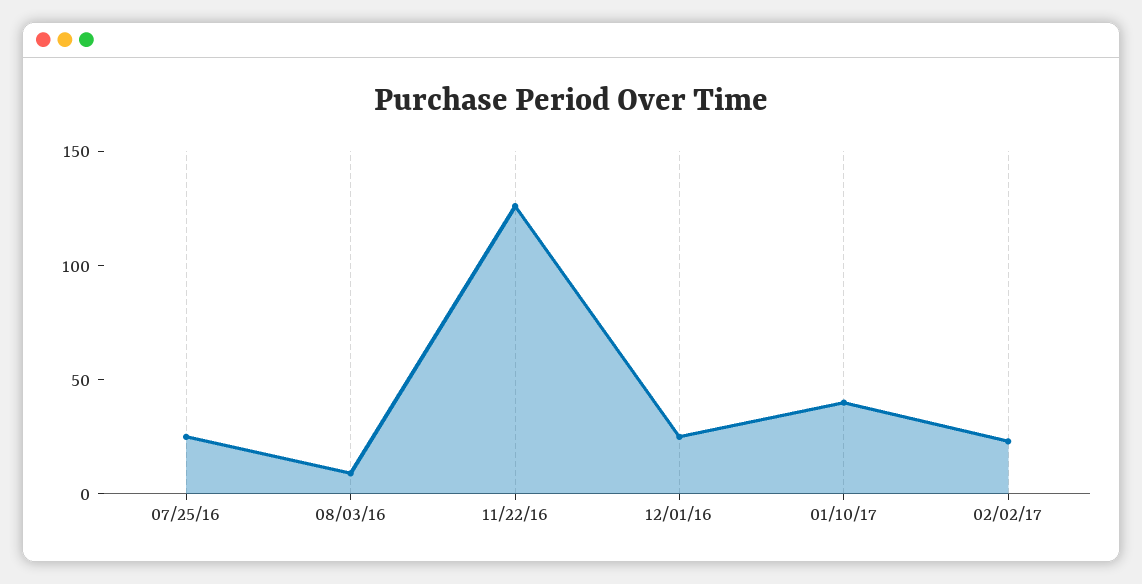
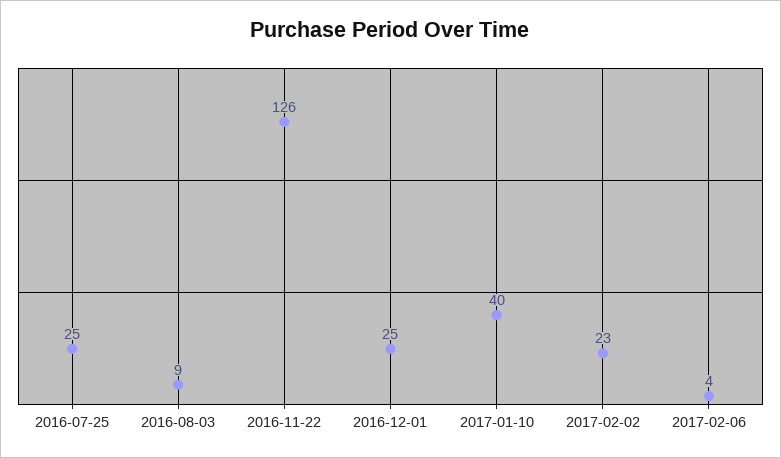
2017-02-06: none -> 4

